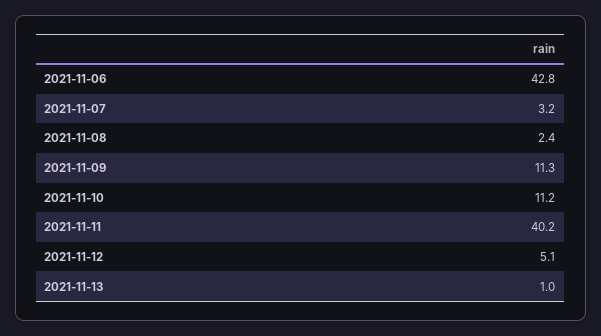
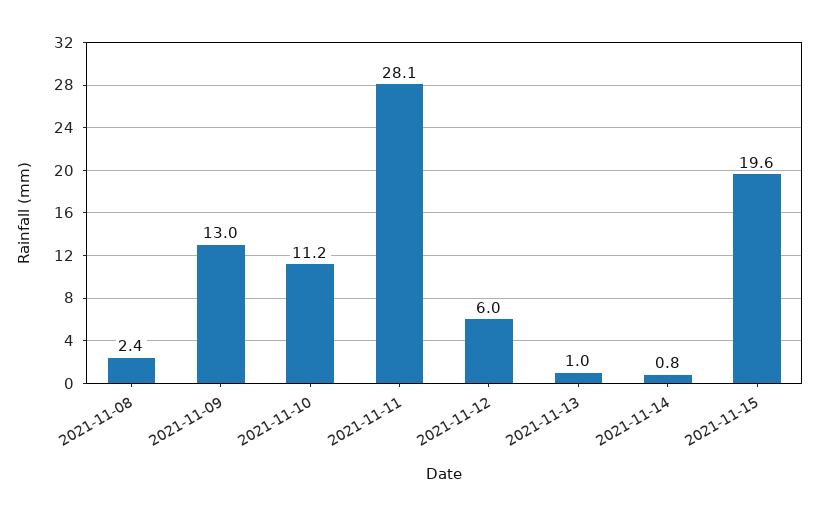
2021-11-06: 42.8 -> none
2021-11-07: 3.2 -> none
2021-11-09: 11.3 -> 13
2021-11-11: 40.2 -> 28.1
2021-11-12: 5.1 -> 6
2021-11-14: none -> 0.8
2021-11-15: none -> 19.6

